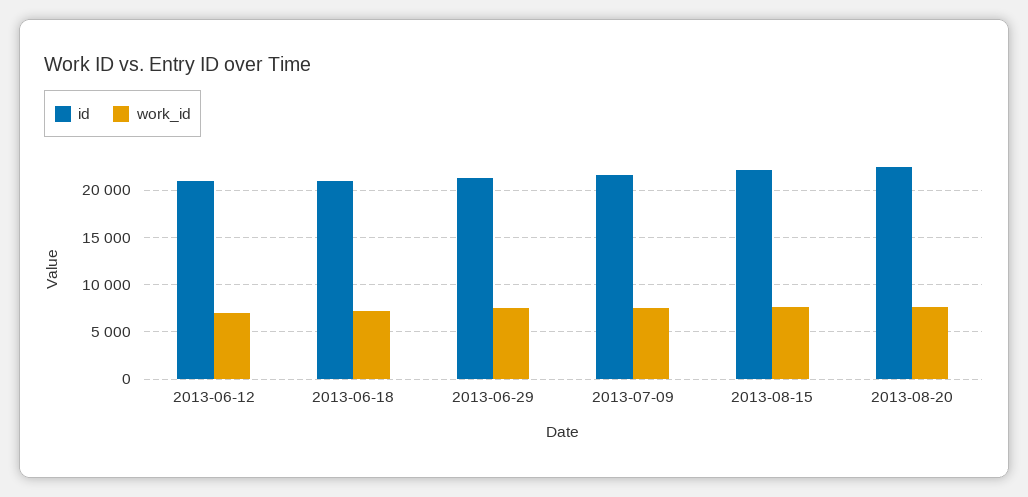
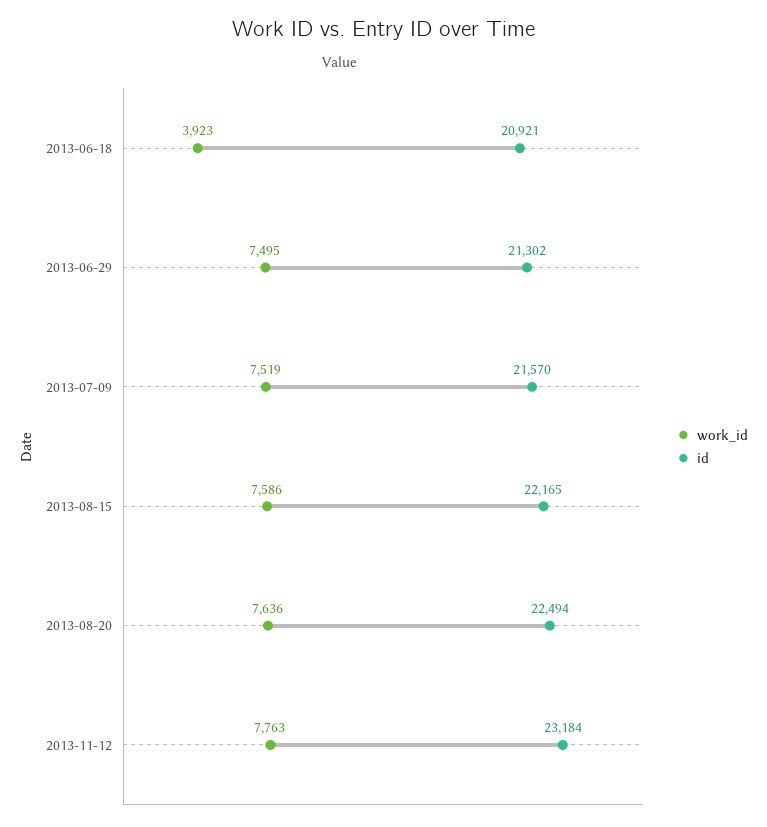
id, 2013-06-12: 21000 -> none
work_id, 2013-06-12: 7000 -> none
work_id, 2013-06-18: 7000 -> 3923
work_id, 2013-11-12: none -> 7763
id, 2013-11-12: none -> 23184

